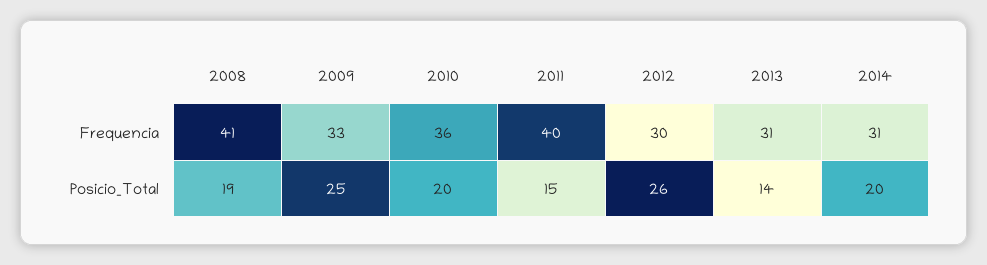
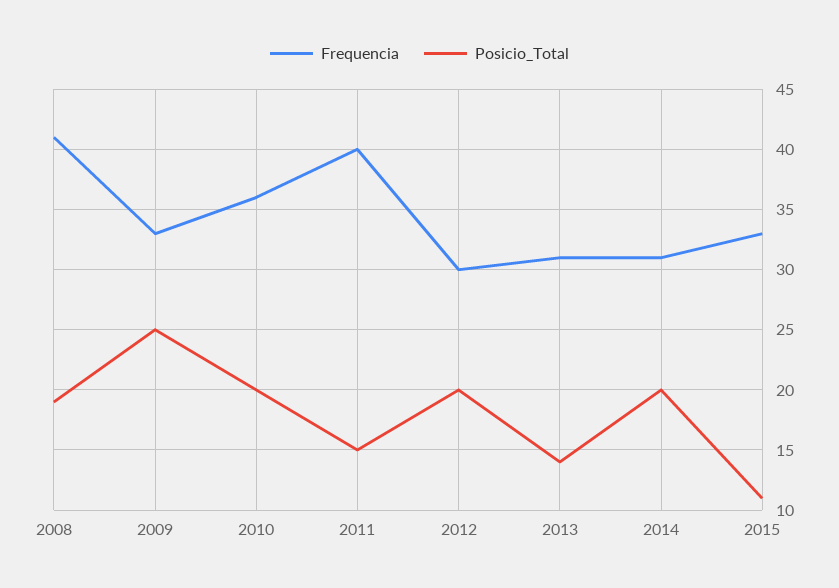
Posicio_Total, 2012: 26 -> 20
Frequencia, 2015: none -> 33
Posicio_Total, 2015: none -> 11

